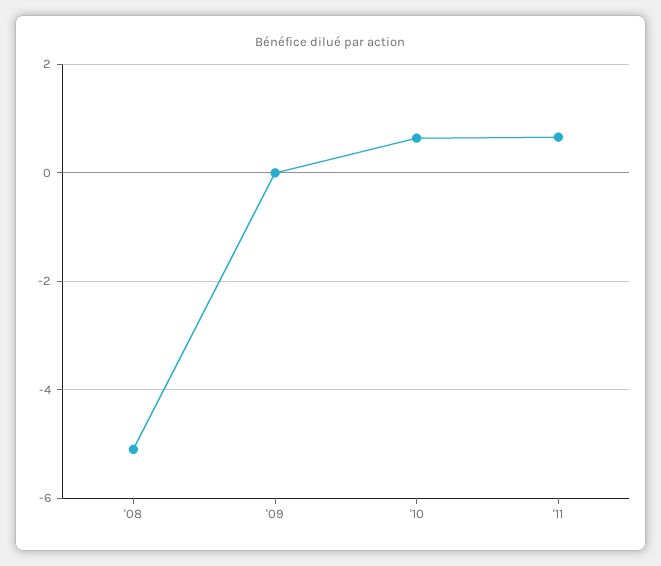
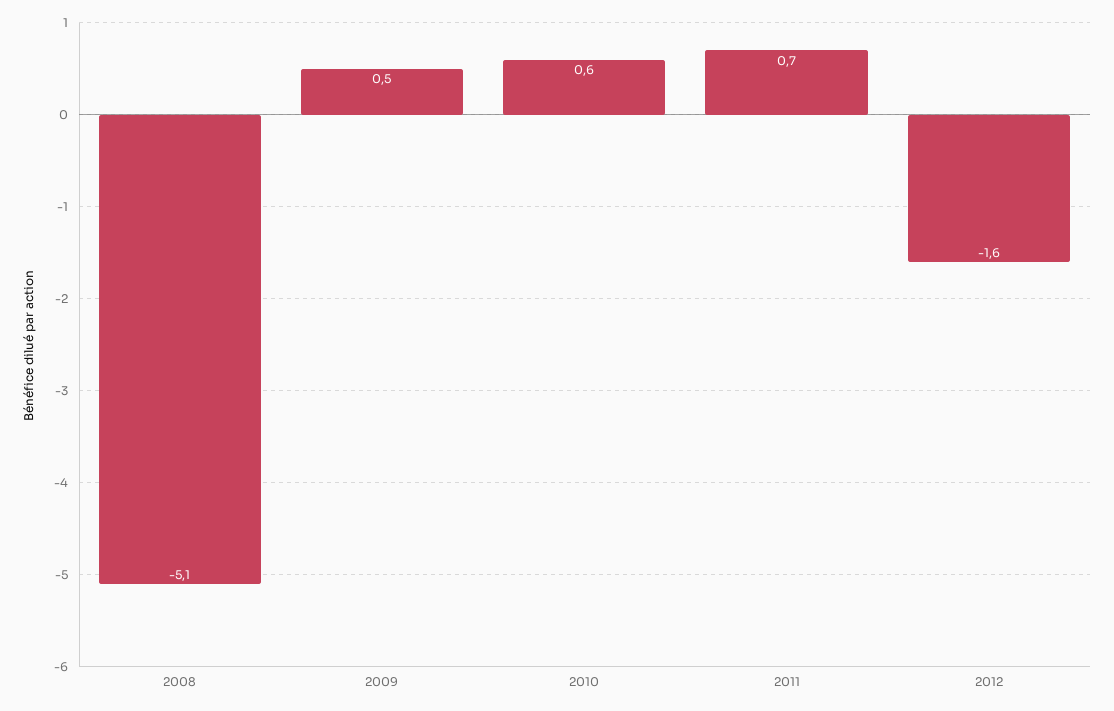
'09: 0 -> 0.5
2012: none -> -1.6

